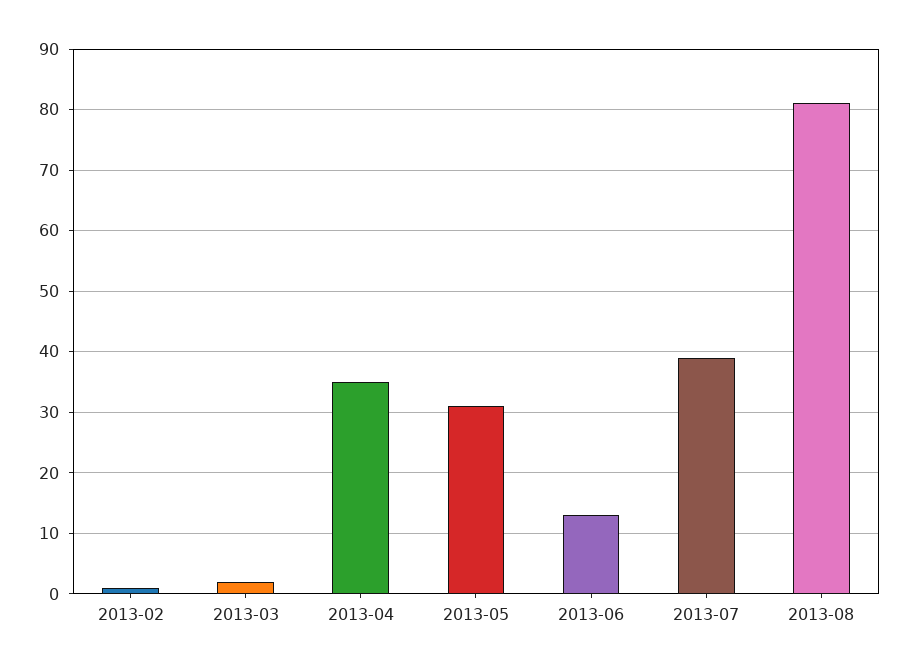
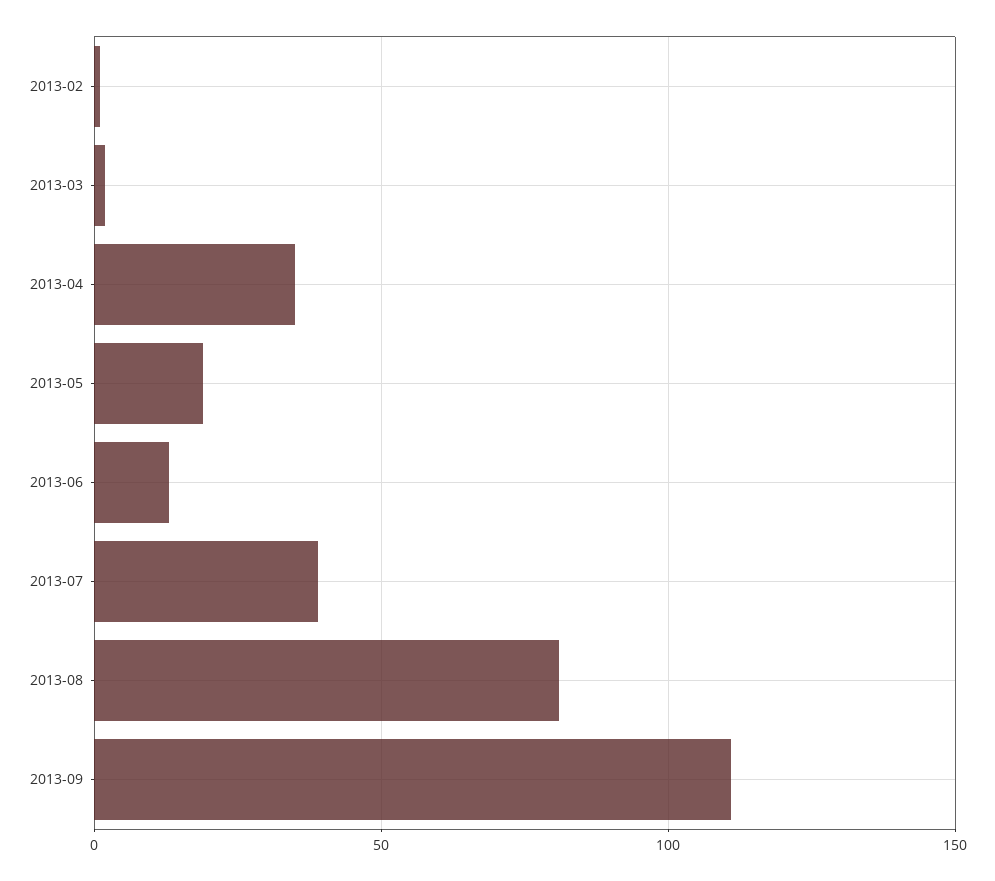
2013-05: 31 -> 20
2013-09: none -> 110

